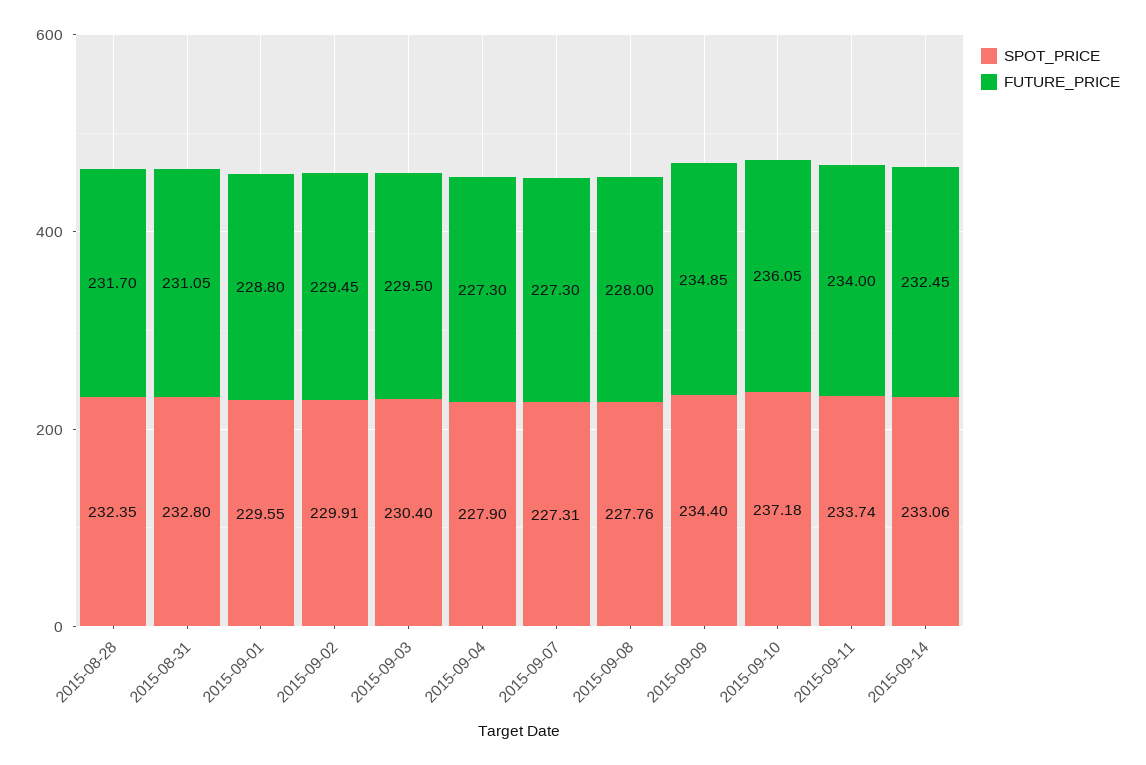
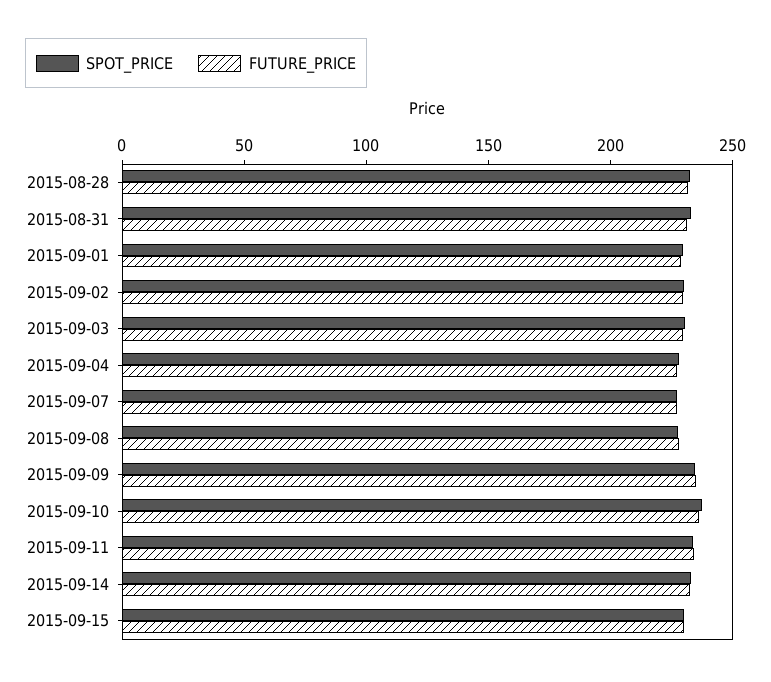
SPOT_PRICE, 2015-09-15: none -> 230
FUTURE_PRICE, 2015-09-15: none -> 230

